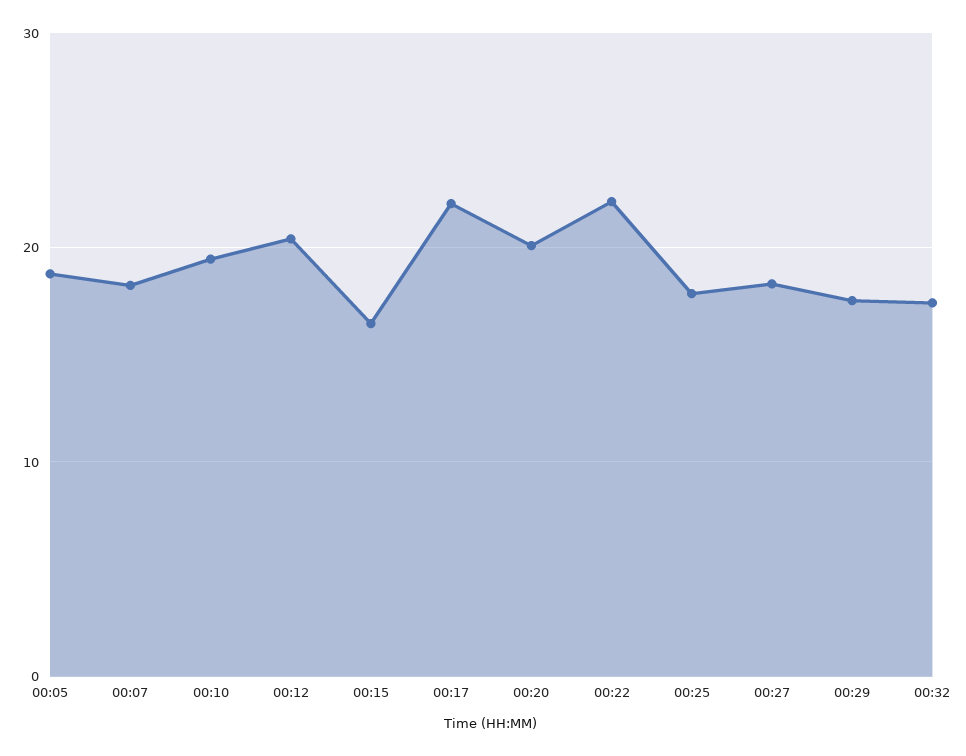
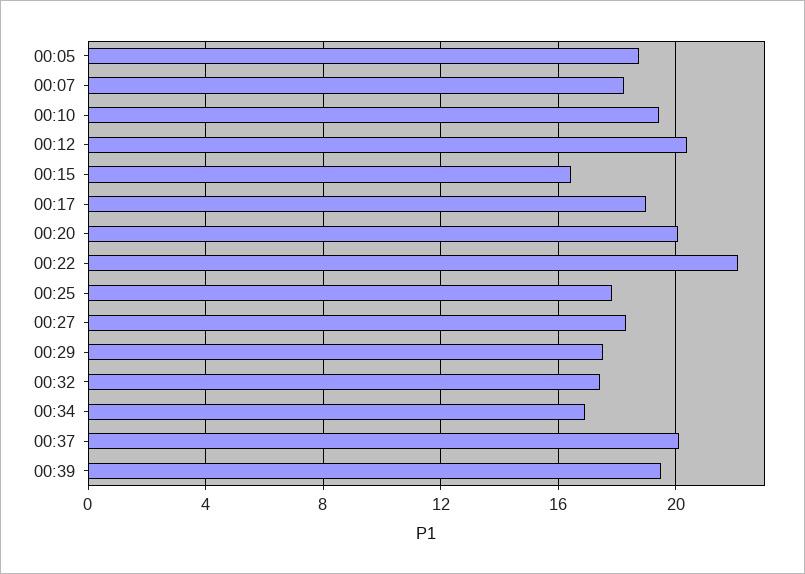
00:17: 22 -> 19
00:34: none -> 17
00:37: none -> 20
00:39: none -> 19.5

